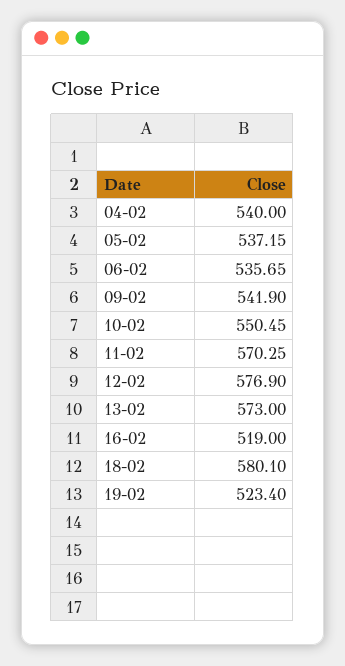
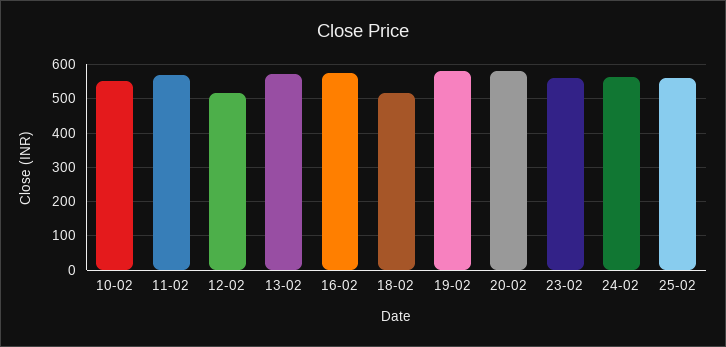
04-02: 540 -> none
05-02: 537.15 -> none
06-02: 535.65 -> none
09-02: 541.9 -> none
12-02: 576.9 -> 520
16-02: 519 -> 580
18-02: 580.1 -> 520
19-02: 523.4 -> 580
20-02: none -> 580
23-02: none -> 560
24-02: none -> 560
25-02: none -> 560

